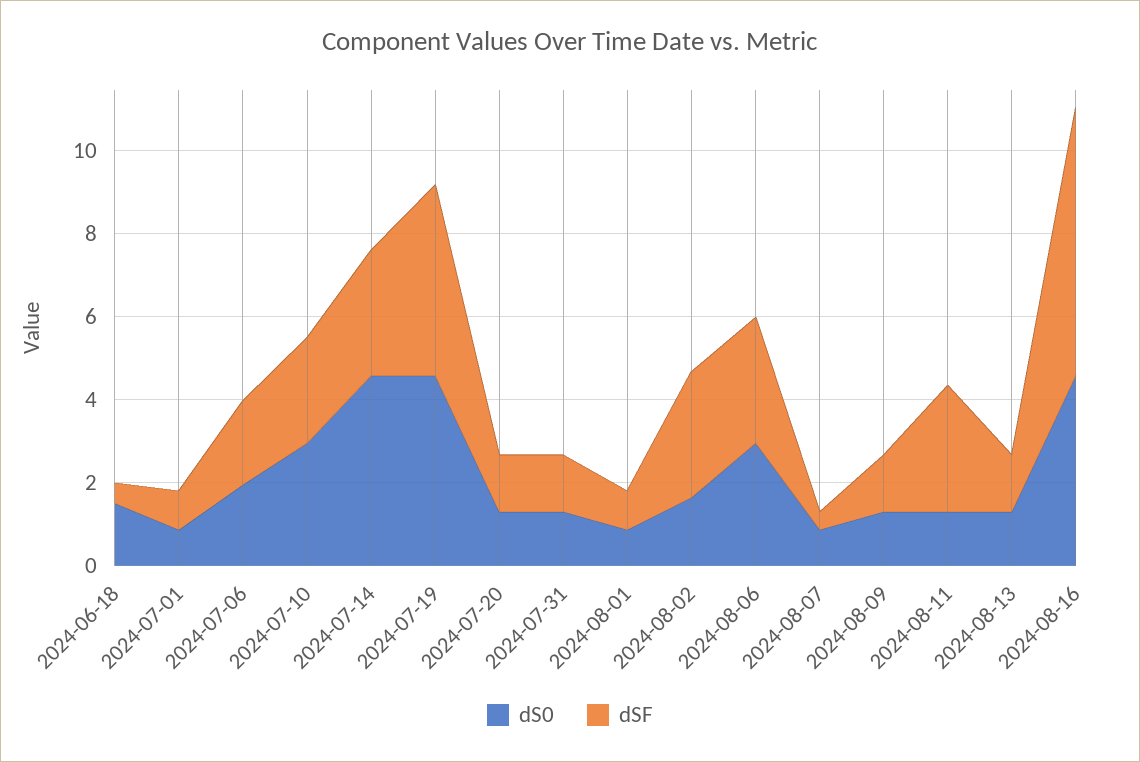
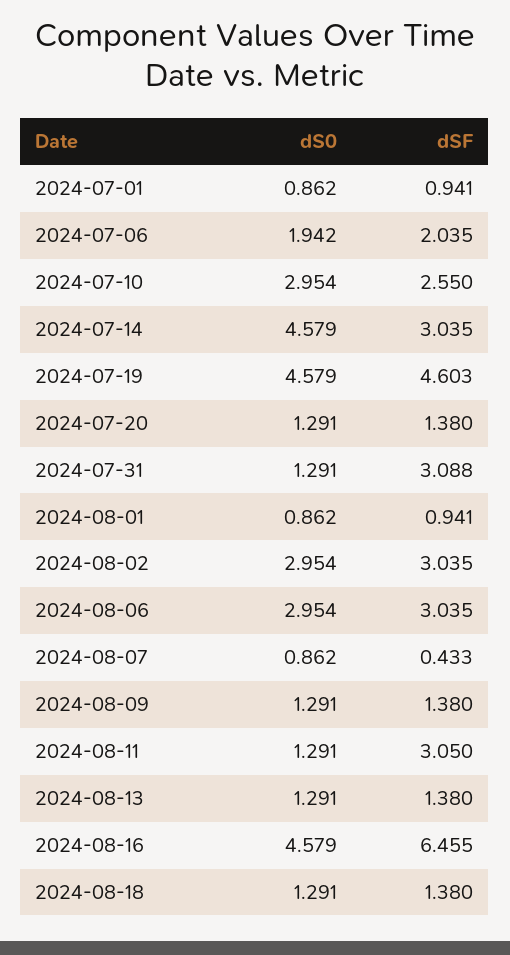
dS0, 2024-06-18: 1.5 -> none
dSF, 2024-06-18: 0.5 -> none
dSF, 2024-07-31: 1.5 -> 3.088
dS0, 2024-08-02: 1.5 -> 2.954
dS0, 2024-08-18: none -> 1.291
dSF, 2024-08-18: none -> 1.38

